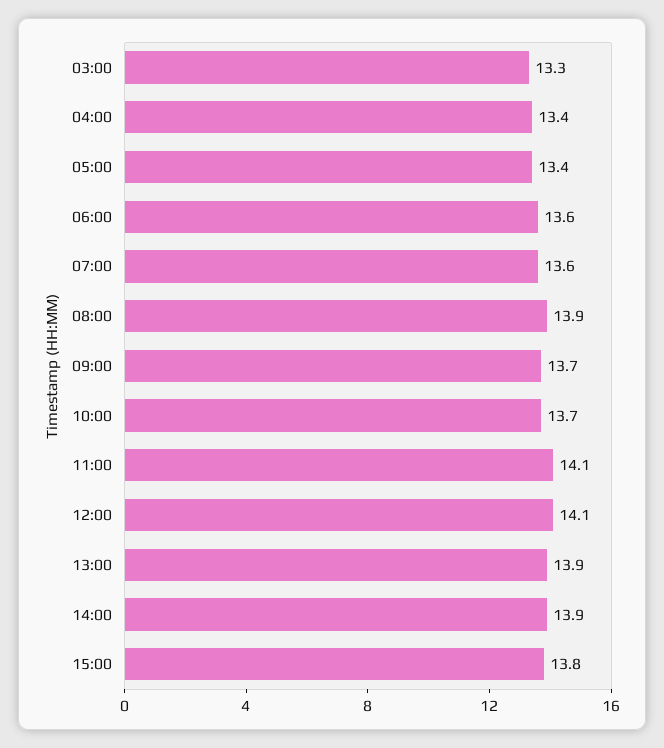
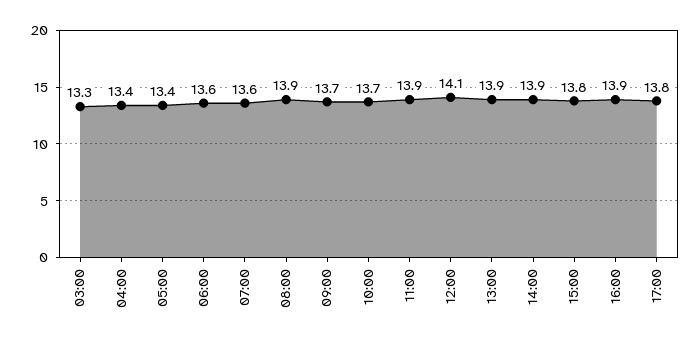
11:00: 14.1 -> 13.9
16:00: none -> 13.9
17:00: none -> 13.8

